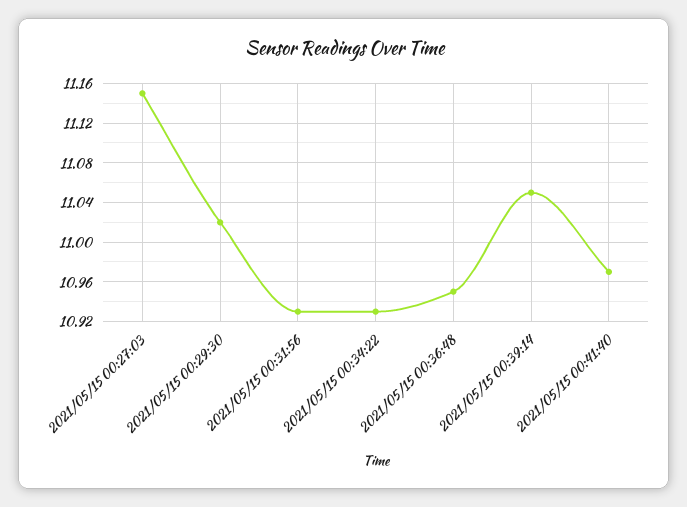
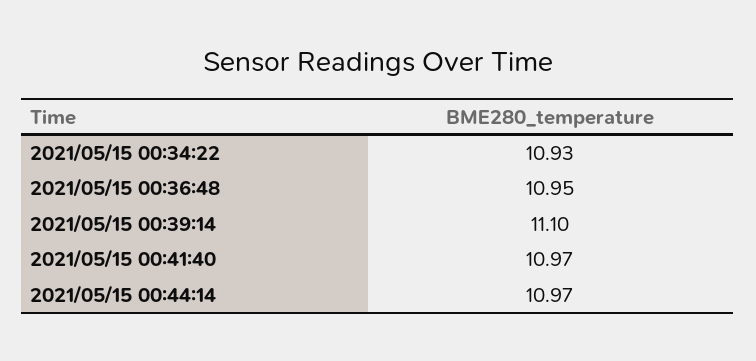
2021/05/15 00:27:03: 11.15 -> none
2021/05/15 00:29:30: 11.02 -> none
2021/05/15 00:31:56: 10.93 -> none
2021/05/15 00:39:14: 11.05 -> 11.1
2021/05/15 00:44:14: none -> 10.97

